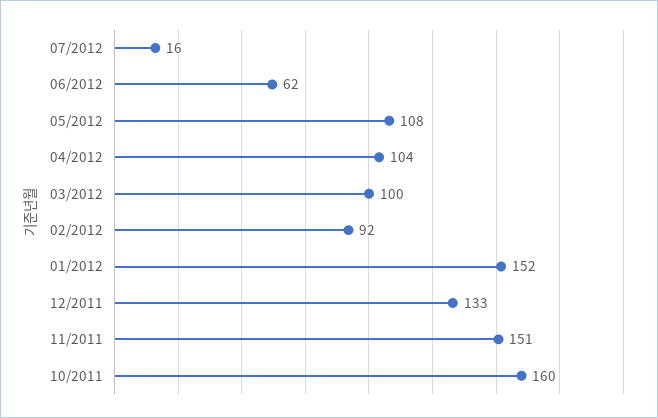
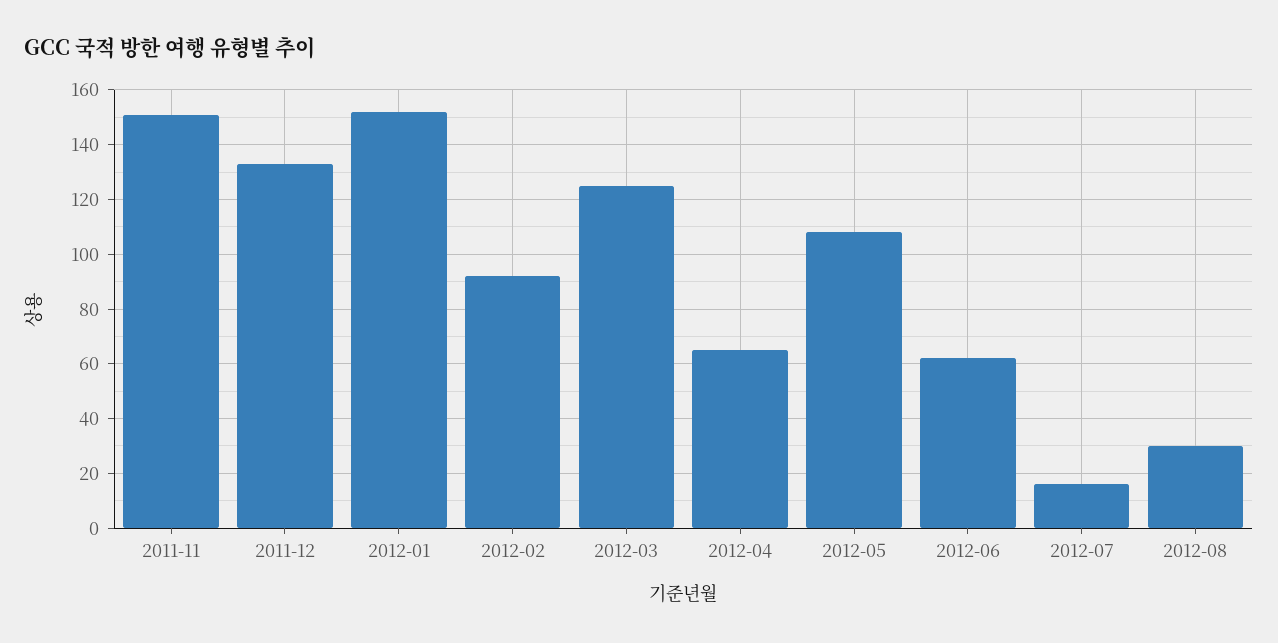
04/2012: 104 -> 65
03/2012: 100 -> 125
10/2011: 160 -> none
2012-08: none -> 30

